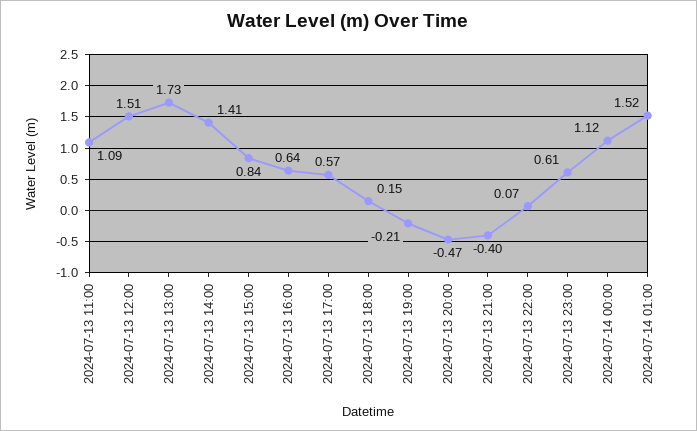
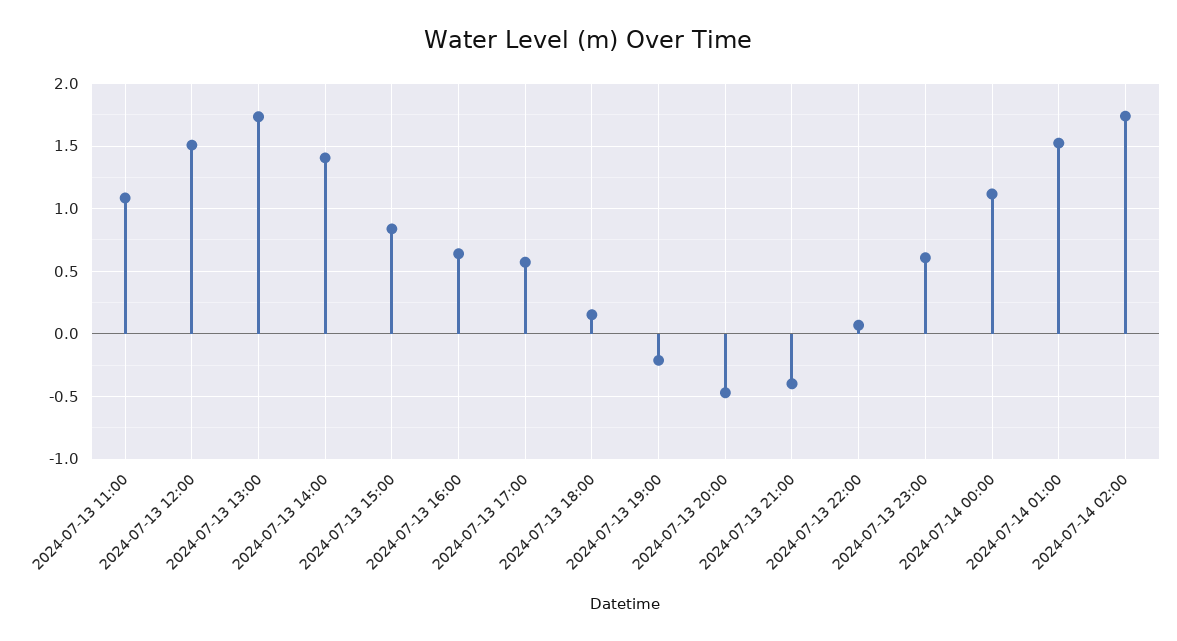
2024-07-14 02:00: none -> 1.75

